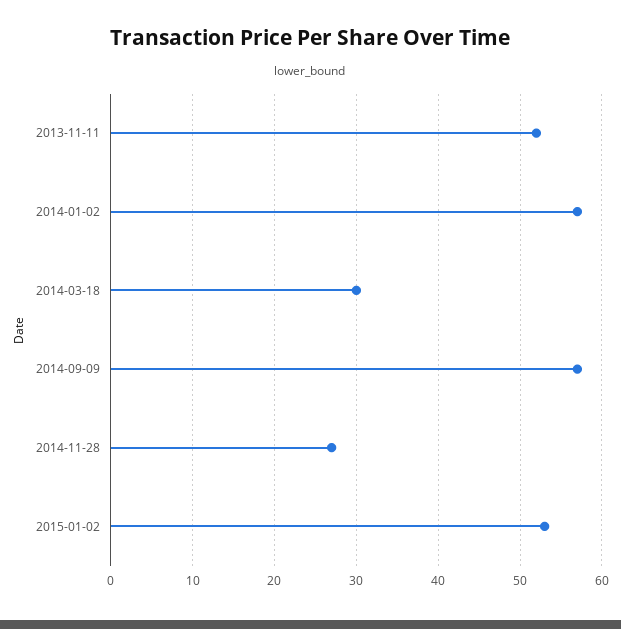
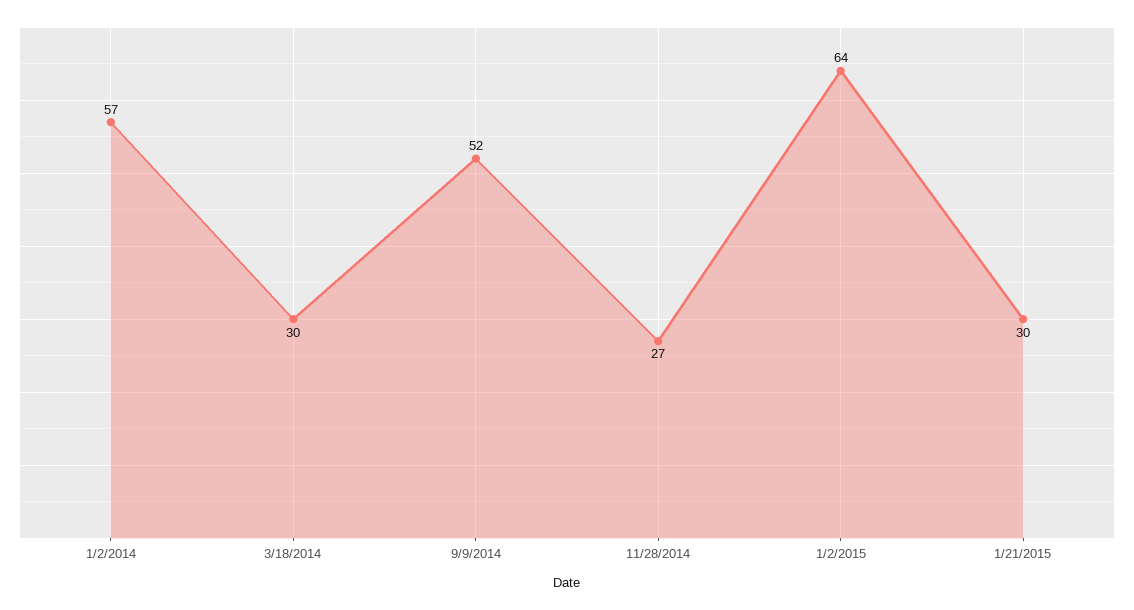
2013-11-11: 52 -> none
2014-09-09: 57 -> 52
2015-01-02: 53 -> 64
1/21/2015: none -> 30

